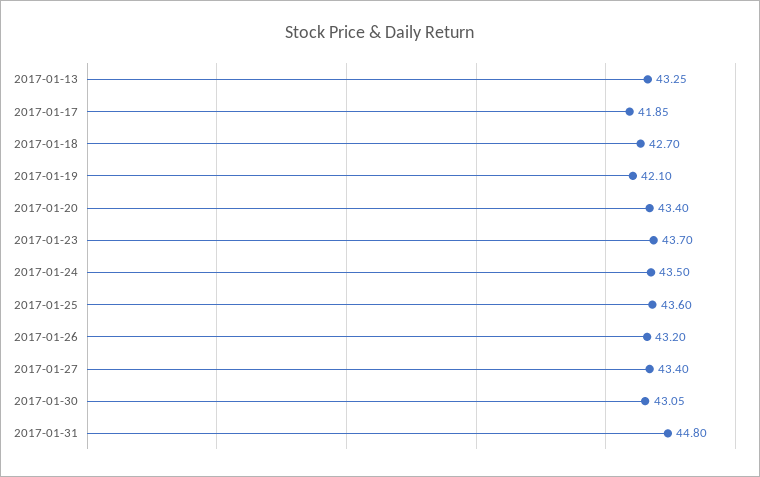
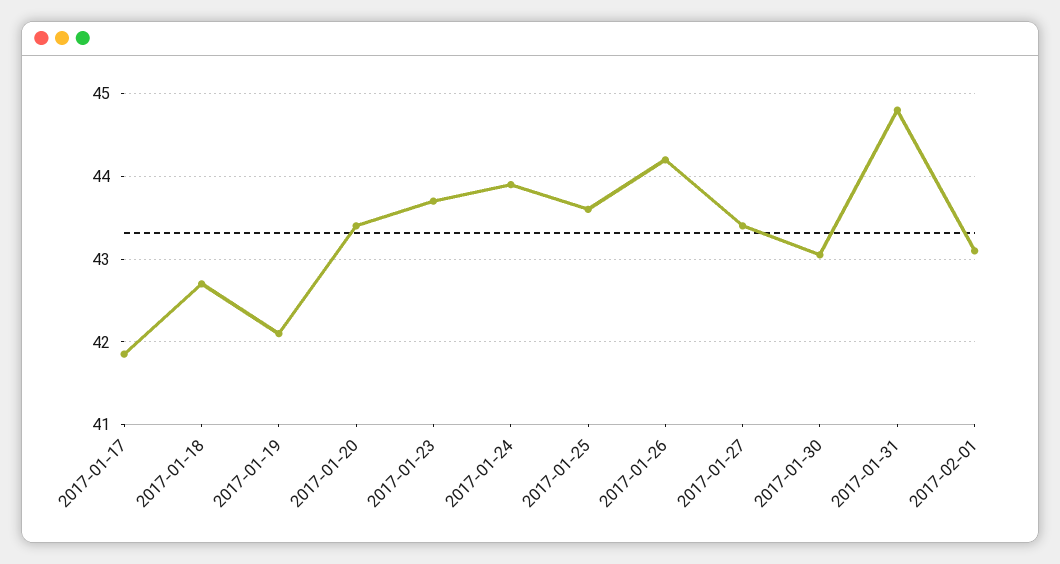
2017-01-13: 43.25 -> none
2017-01-24: 43.5 -> 43.9
2017-01-26: 43.2 -> 44.2
2017-02-01: none -> 43.1

